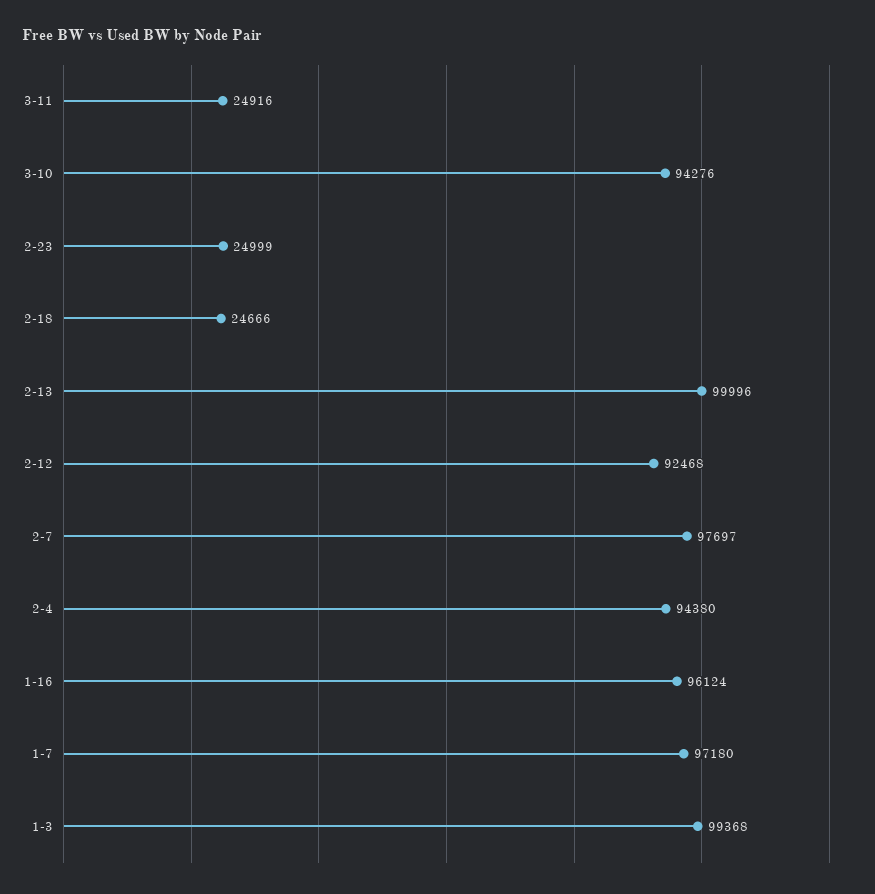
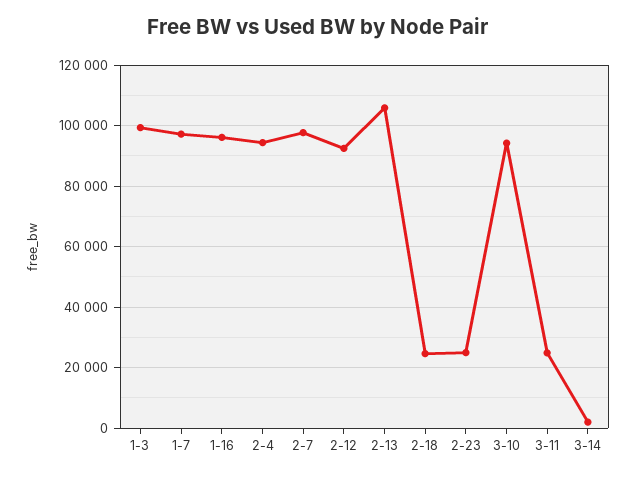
2-13: 99996 -> 106000
3-14: none -> 2000

